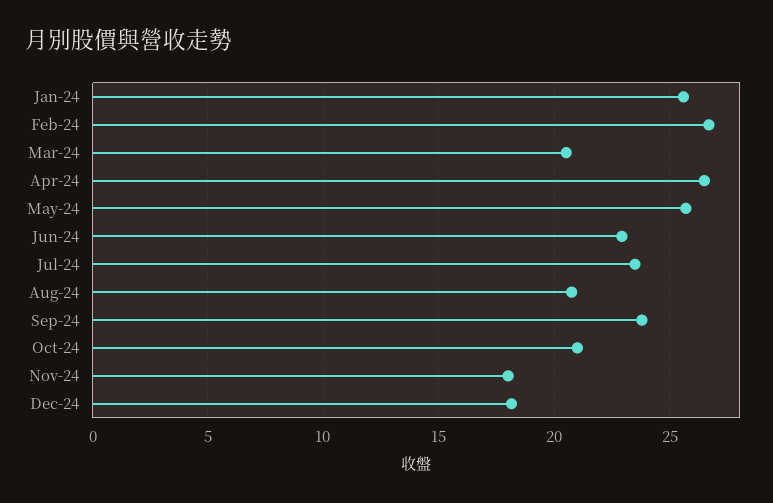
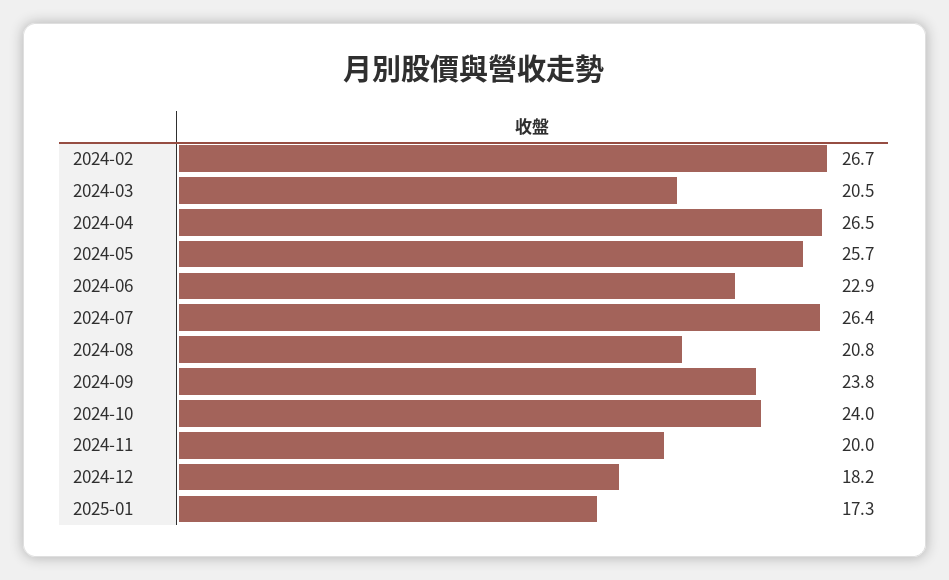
Jan-24: 25.5 -> none
Jul-24: 23.5 -> 26.4
Oct-24: 21 -> 24
Nov-24: 18 -> 20
2025-01: none -> 17.3

